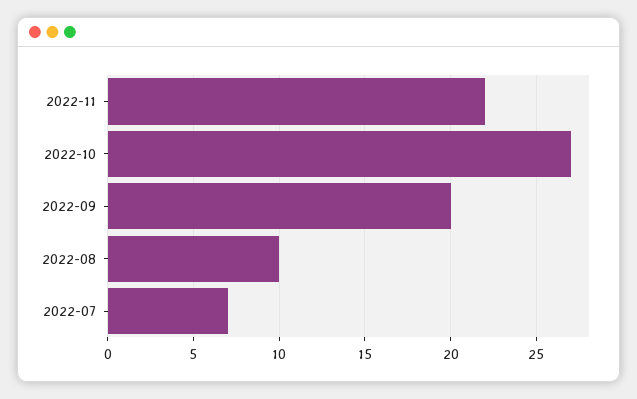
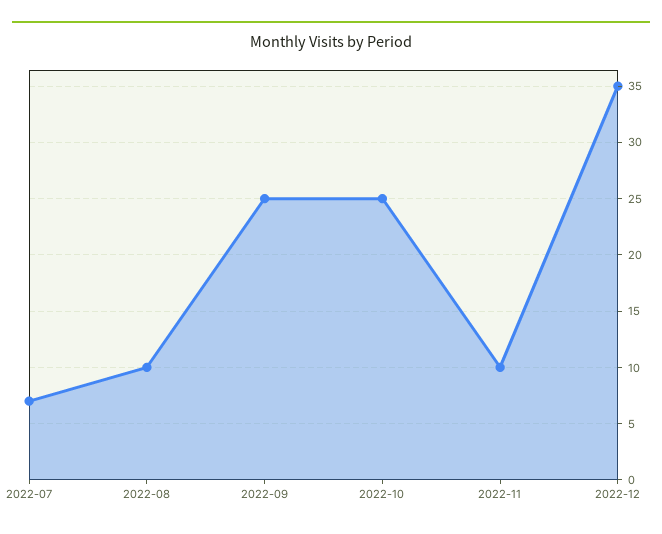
2022-11: 22 -> 10
2022-10: 27 -> 25
2022-09: 20 -> 25
2022-12: none -> 35

